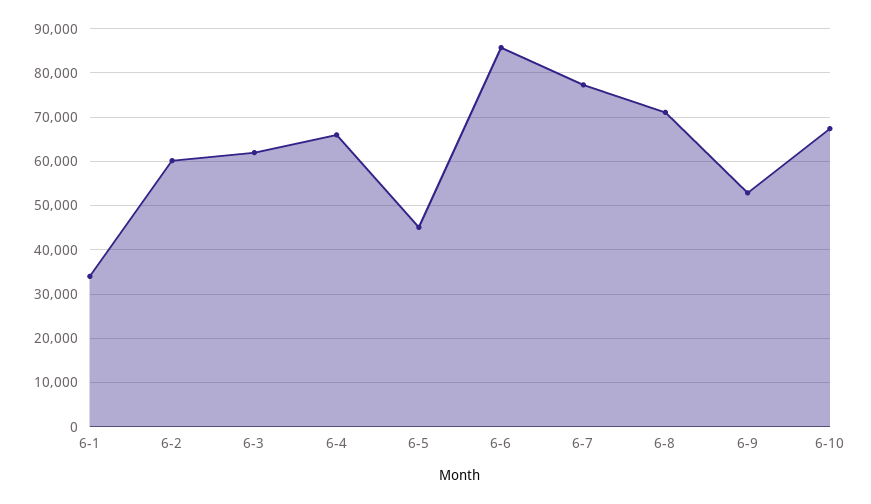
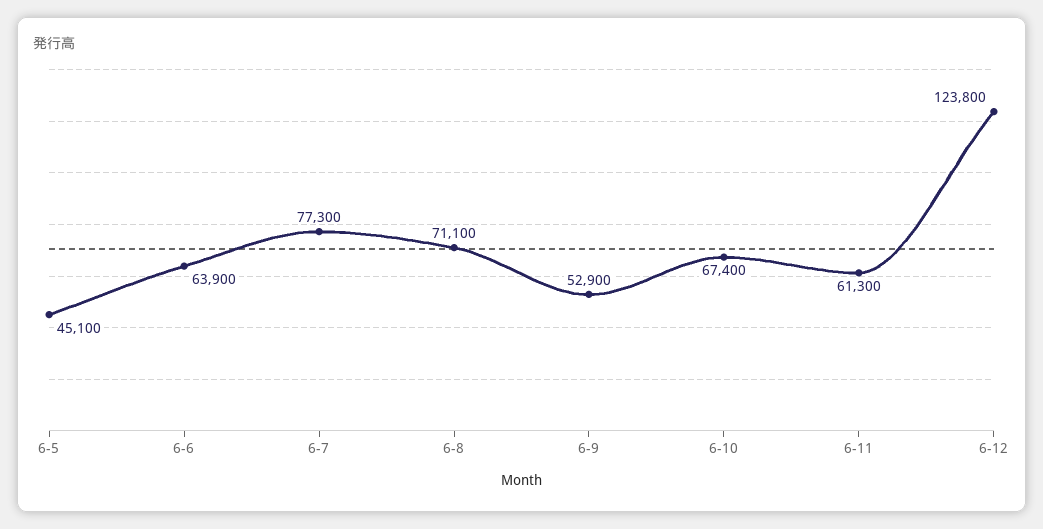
6-1: 34000 -> none
6-2: 60000 -> none
6-3: 62000 -> none
6-4: 66000 -> none
6-6: 86000 -> 63900
6-11: none -> 61300
6-12: none -> 123800

